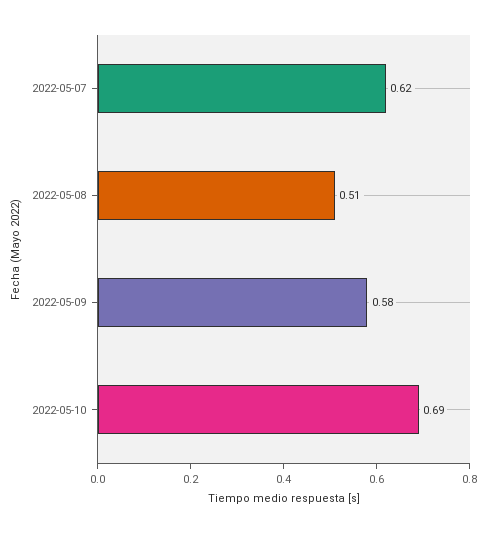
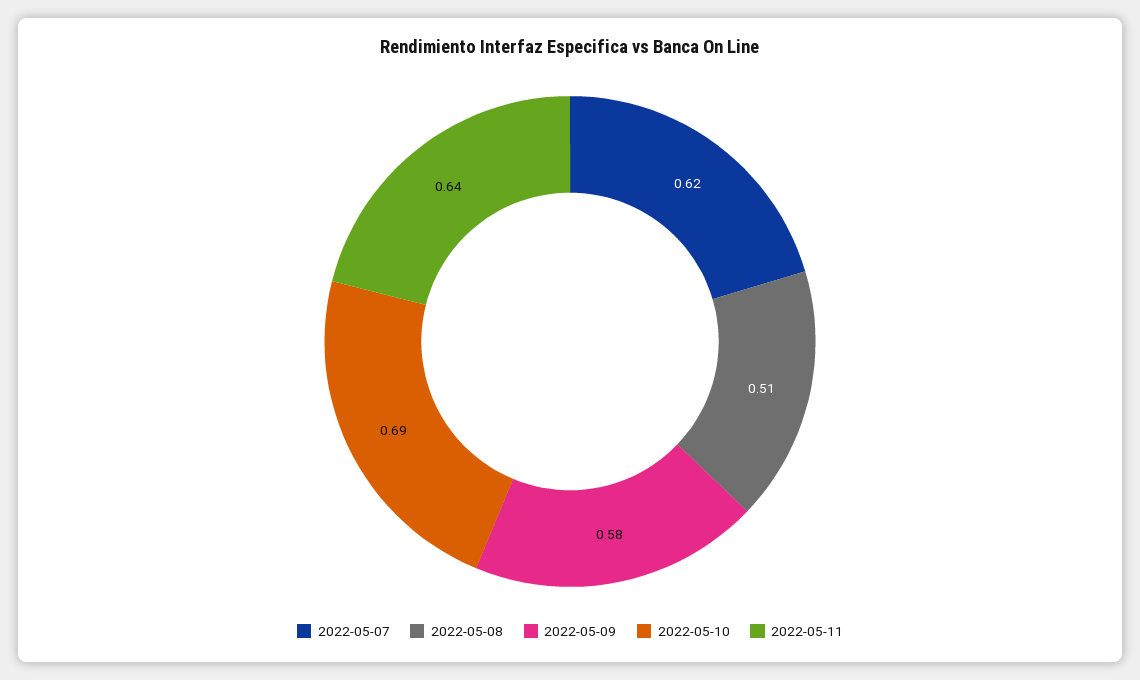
2022-05-11: none -> 0.64

